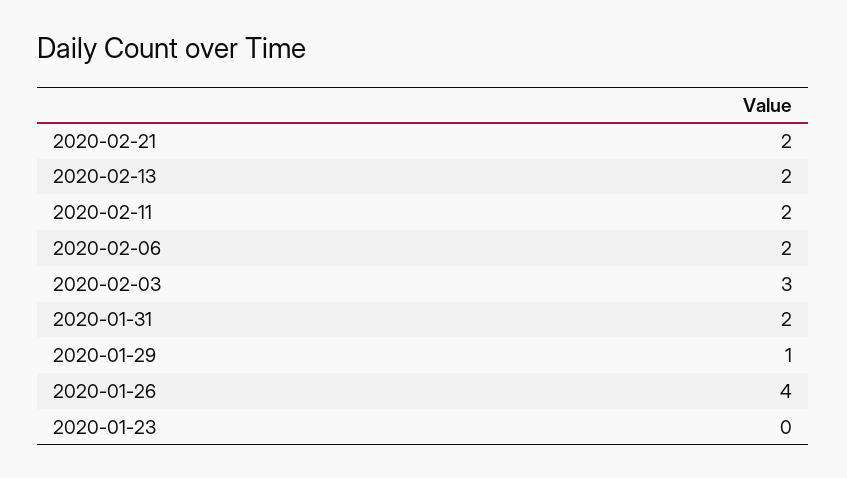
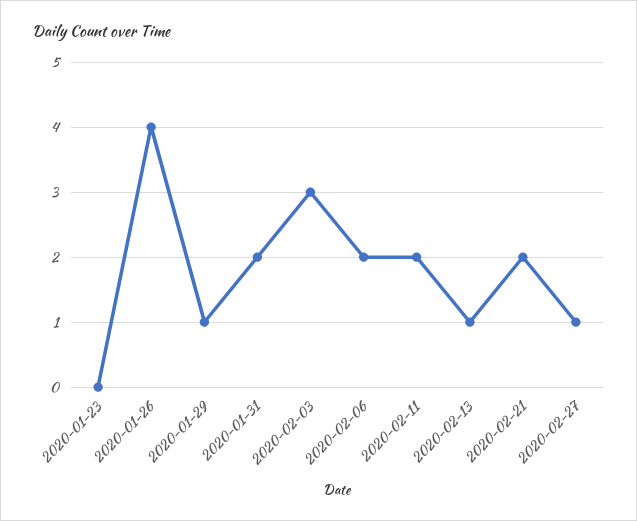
2020-02-13: 2 -> 1
2020-02-27: none -> 1

